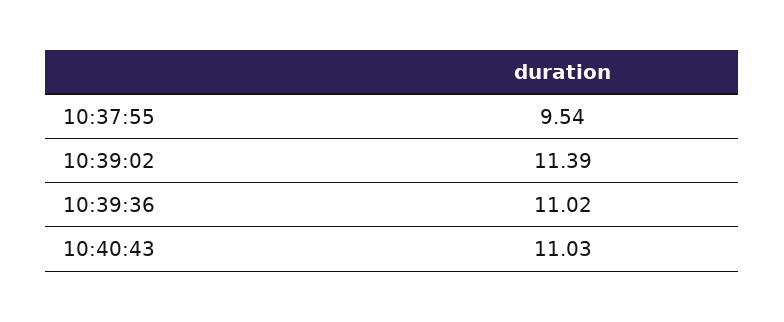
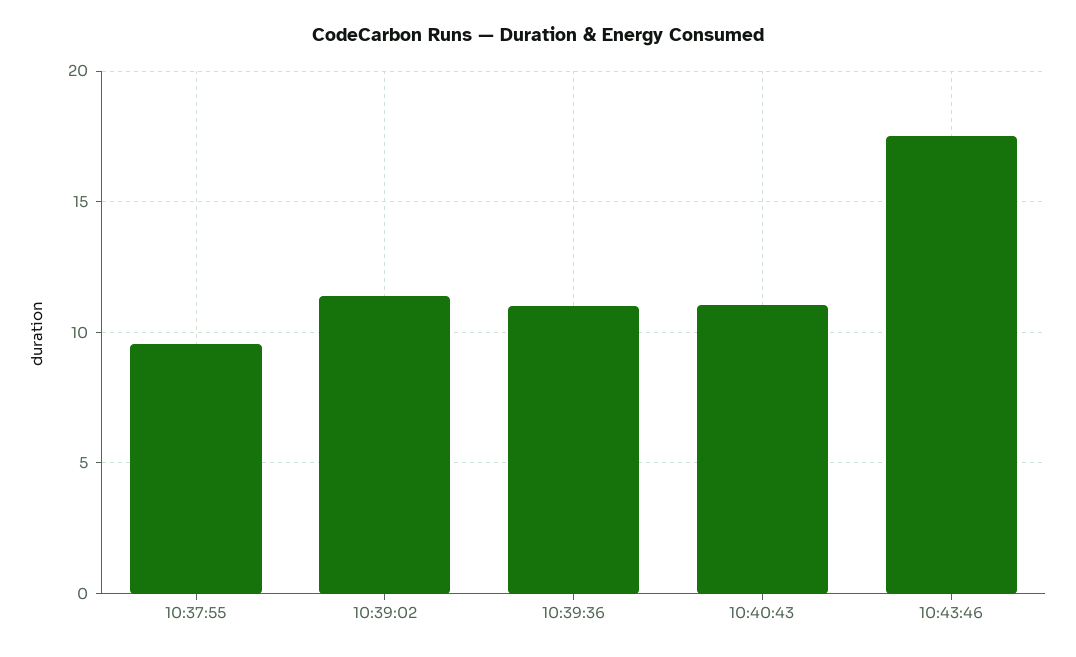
10:43:46: none -> 17.5

